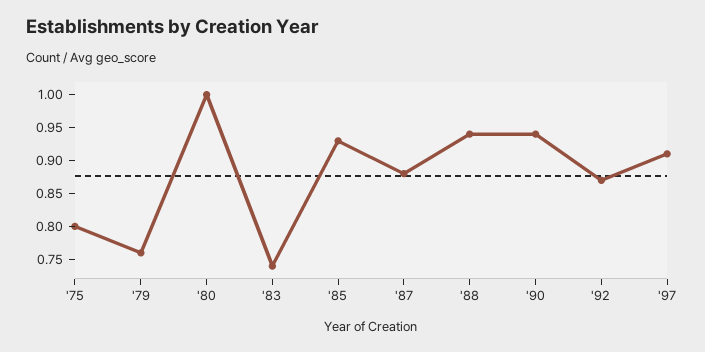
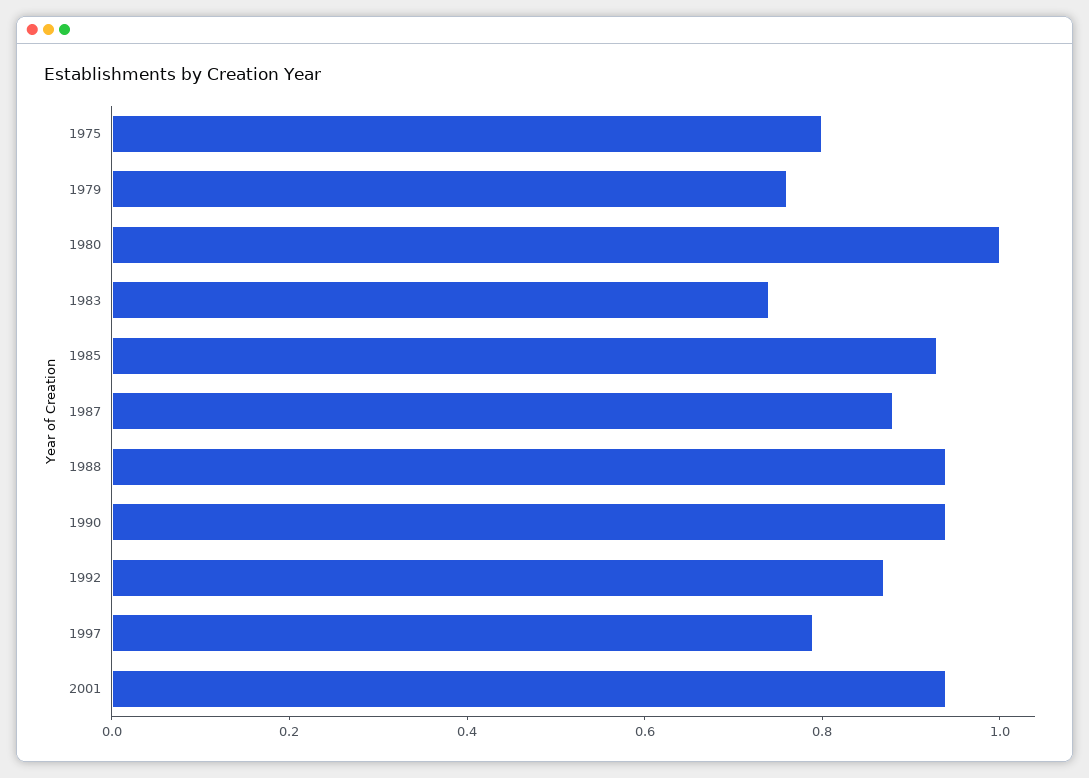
'97: 0.9 -> 0.8
2001: none -> 0.95

